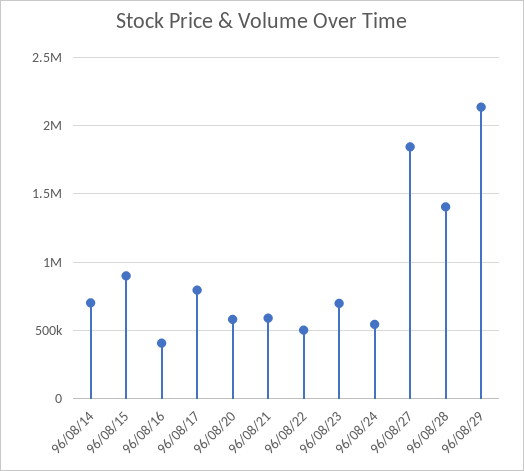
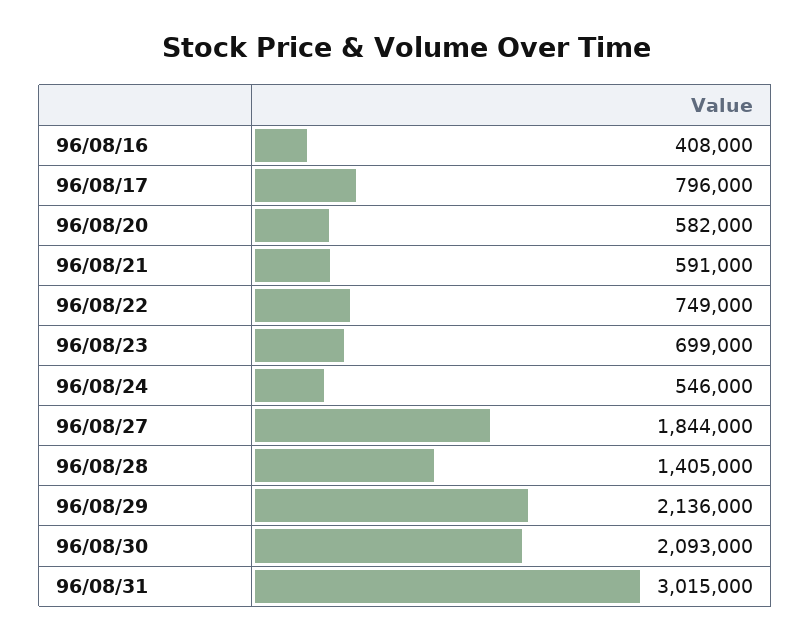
96/08/14: 700000 -> none
96/08/15: 900000 -> none
96/08/22: 500000 -> 749000
96/08/30: none -> 2093000
96/08/31: none -> 3015000

